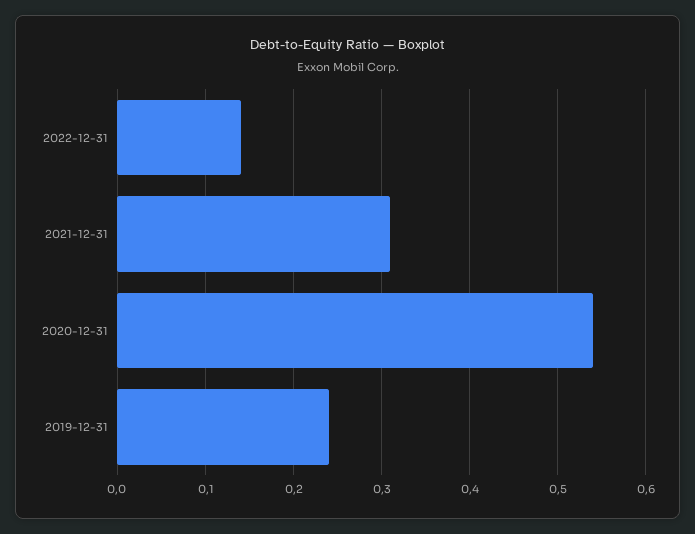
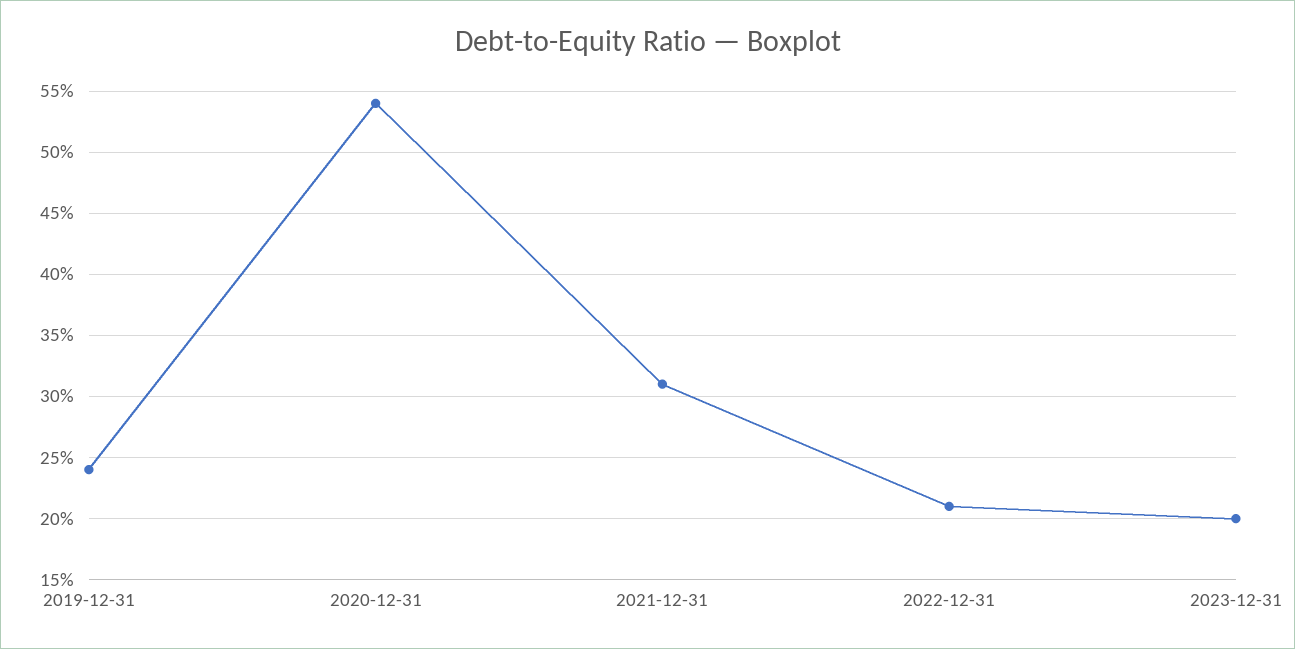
2022-12-31: 0.14 -> 0.21
2023-12-31: none -> 0.2

